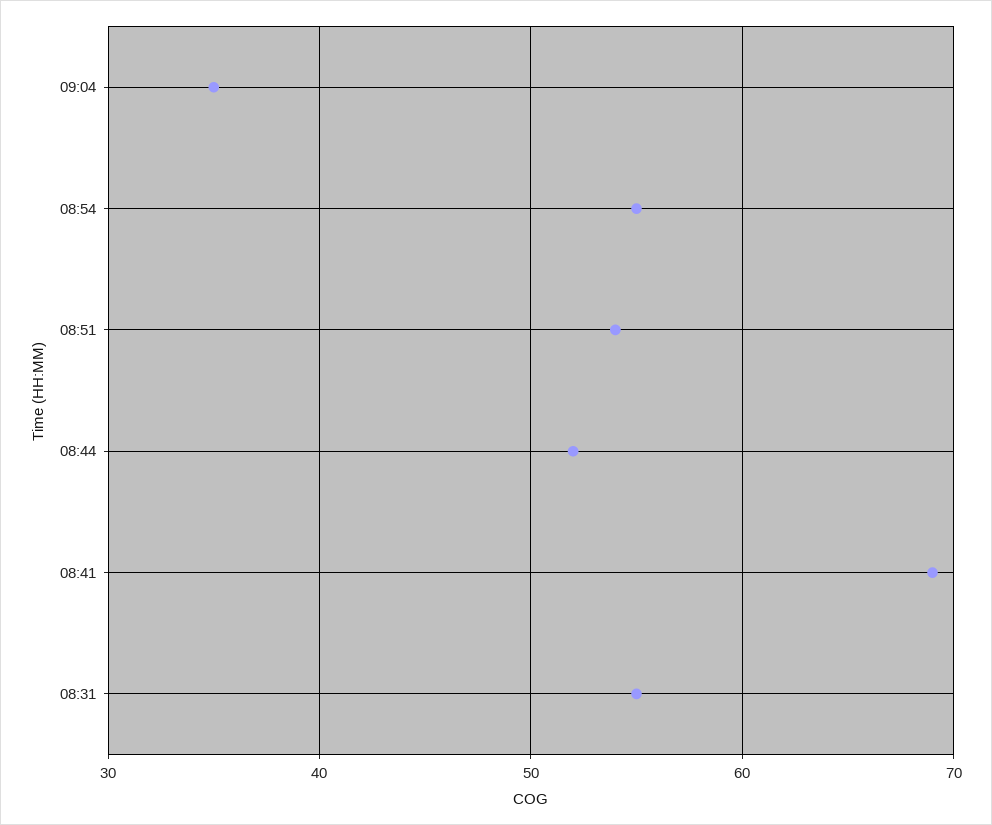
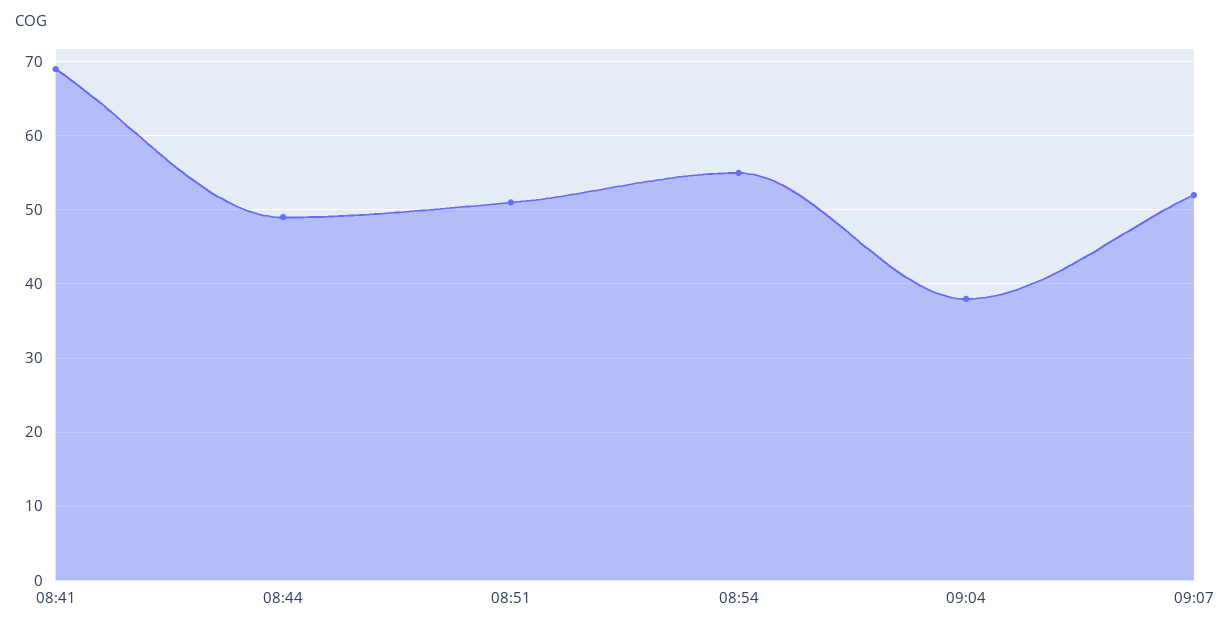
09:04: 35 -> 38
08:51: 54 -> 51
08:44: 52 -> 49
08:31: 55 -> none
09:07: none -> 52

